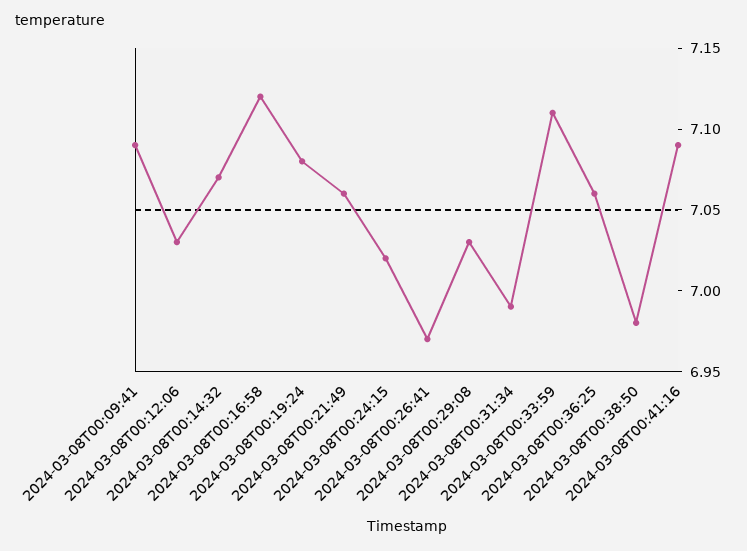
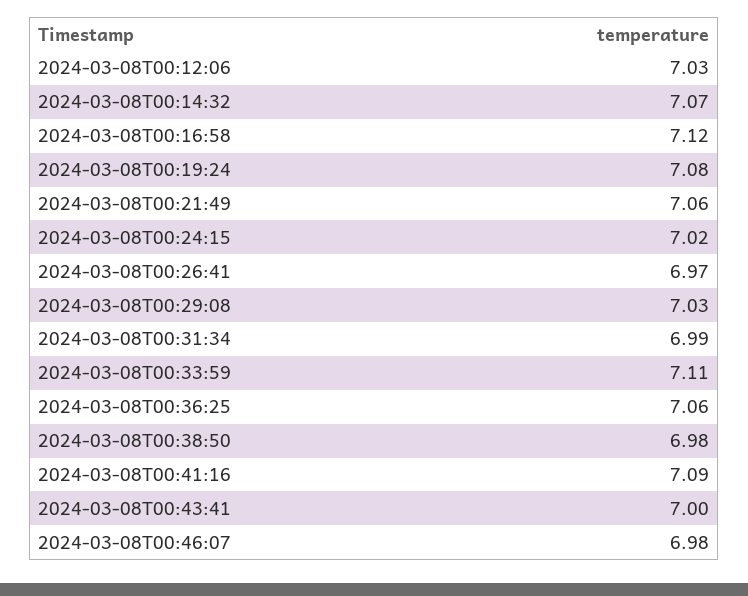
2024-03-08T00:09:41: 7.09 -> none
2024-03-08T00:43:41: none -> 7
2024-03-08T00:46:07: none -> 6.98

